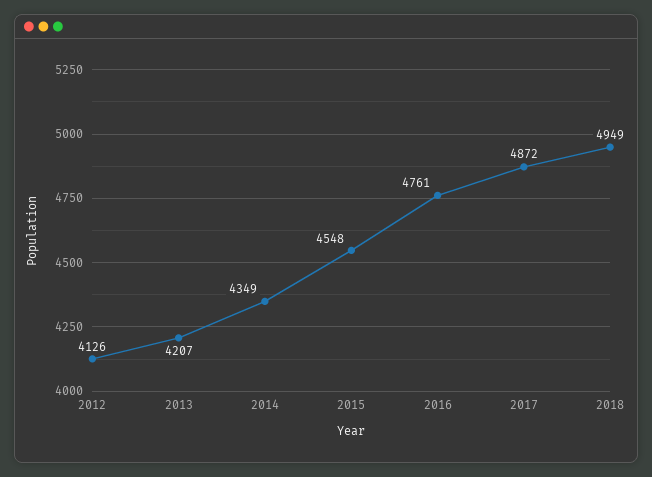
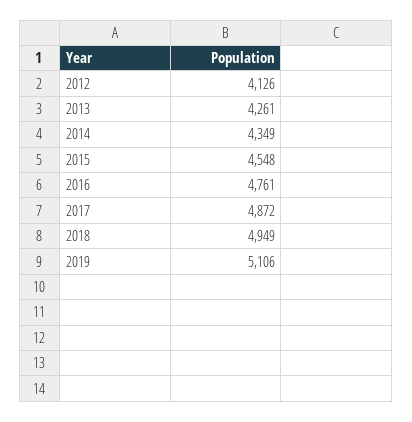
2013: 4207 -> 4261
2019: none -> 5106

